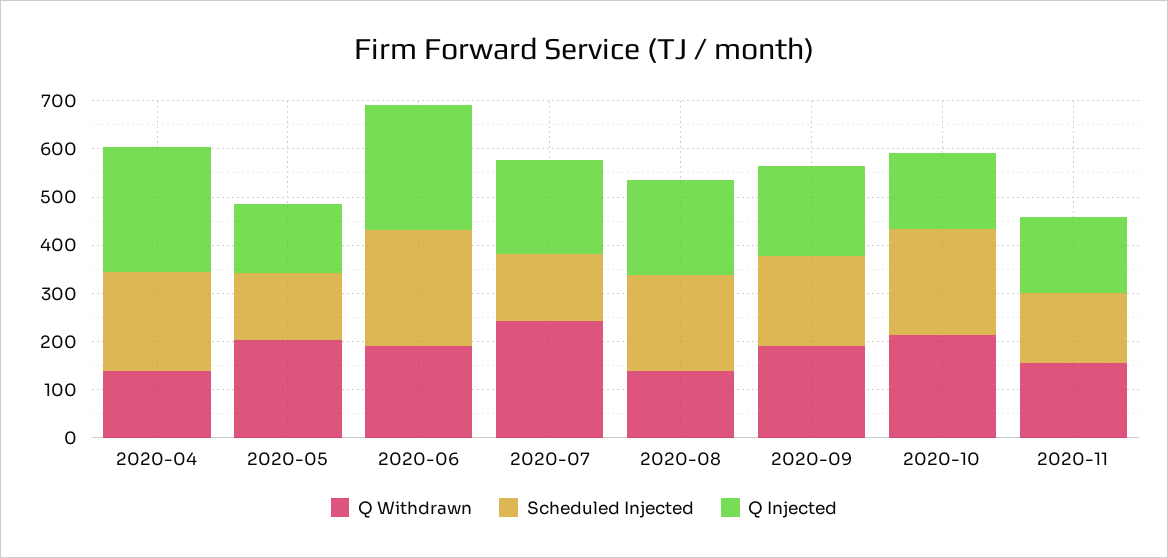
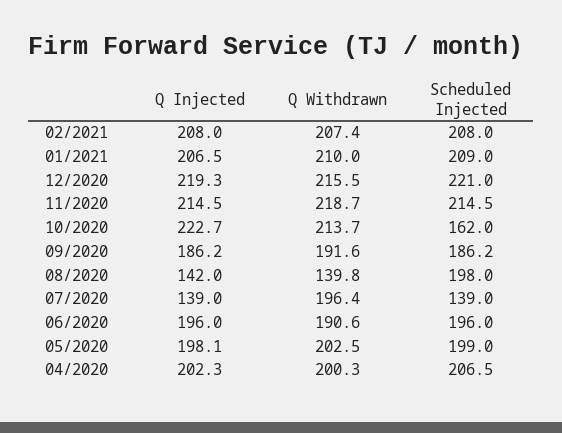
Q Withdrawn, 2020-04: 140 -> 200.3
Q Injected, 2020-04: 260 -> 202.3
Scheduled Injected, 2020-05: 140 -> 199
Q Injected, 2020-05: 140 -> 198.1
Scheduled Injected, 2020-06: 240 -> 196
Q Injected, 2020-06: 260 -> 196
Q Withdrawn, 2020-07: 240 -> 196.4
Q Injected, 2020-07: 200 -> 139
Q Injected, 2020-08: 200 -> 142
Scheduled Injected, 2020-10: 220 -> 162
Q Injected, 2020-10: 160 -> 222.7
Q Withdrawn, 2020-11: 160 -> 218.7
Scheduled Injected, 2020-11: 140 -> 214.5
Q Injected, 2020-11: 160 -> 214.5
Q Injected, 02/2021: none -> 208
Q Withdrawn, 02/2021: none -> 207.4
Scheduled Injected, 02/2021: none -> 208
Q Injected, 01/2021: none -> 206.5
Q Withdrawn, 01/2021: none -> 210
Scheduled Injected, 01/2021: none -> 209
Q Injected, 12/2020: none -> 219.3
Q Withdrawn, 12/2020: none -> 215.5
Scheduled Injected, 12/2020: none -> 221

